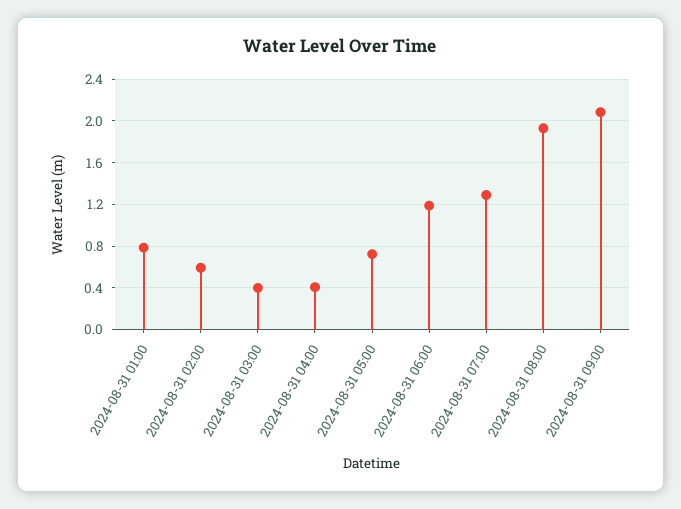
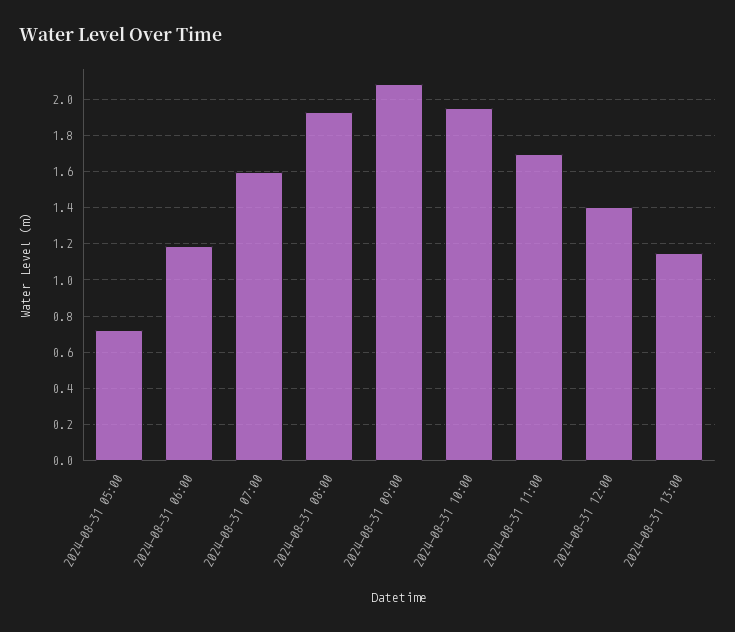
2024-08-31 01:00: 0.8 -> none
2024-08-31 02:00: 0.6 -> none
2024-08-31 03:00: 0.4 -> none
2024-08-31 04:00: 0.4 -> none
2024-08-31 07:00: 1.3 -> 1.6
2024-08-31 10:00: none -> 1.95
2024-08-31 11:00: none -> 1.7
2024-08-31 12:00: none -> 1.4
2024-08-31 13:00: none -> 1.15

